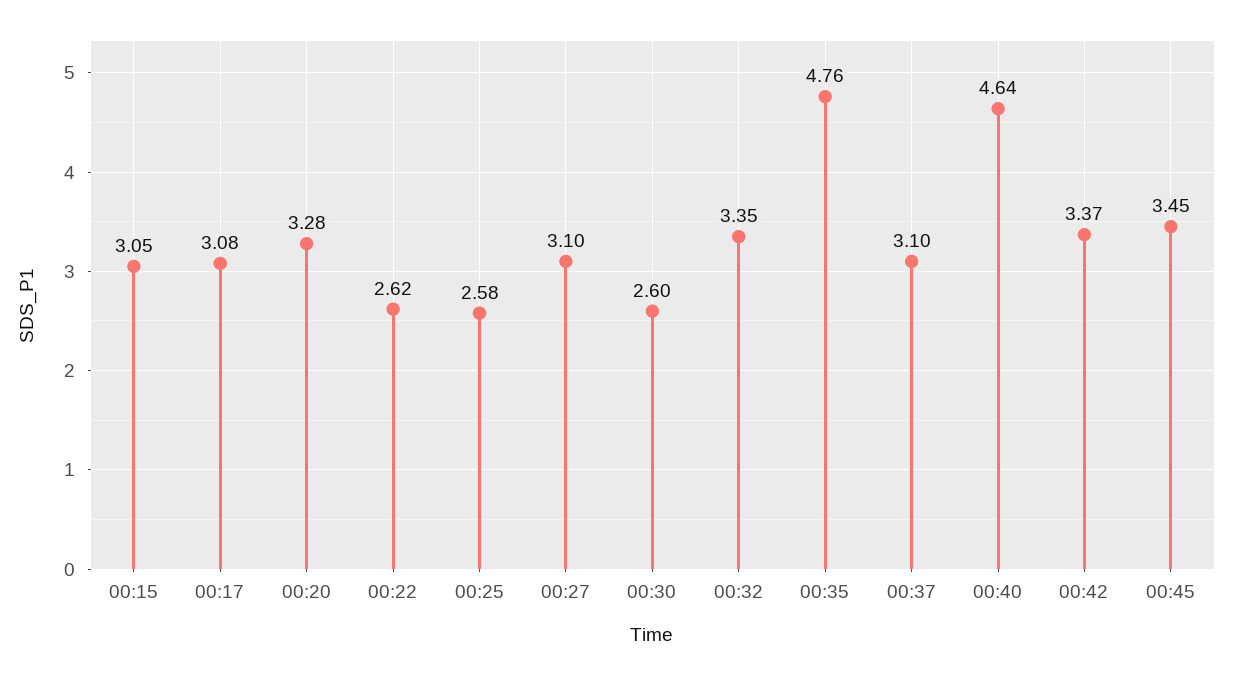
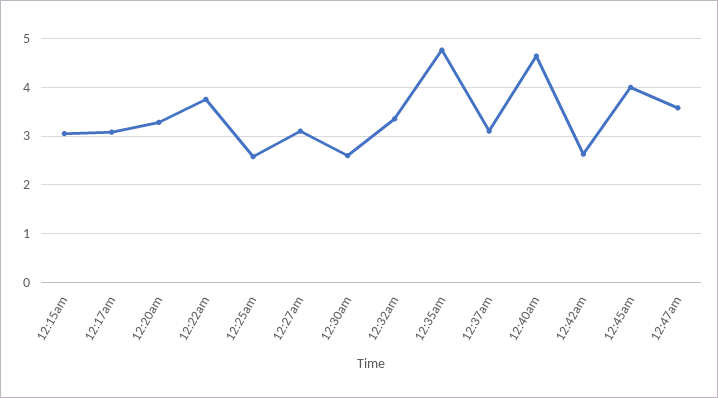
00:22: 2.62 -> 3.8
00:42: 3.37 -> 2.6
00:45: 3.45 -> 4
12:47am: none -> 3.6

